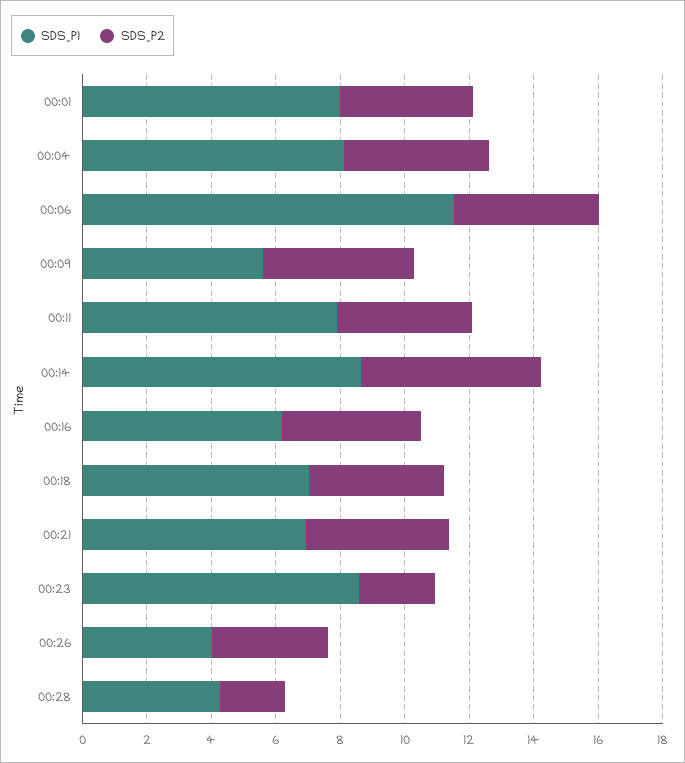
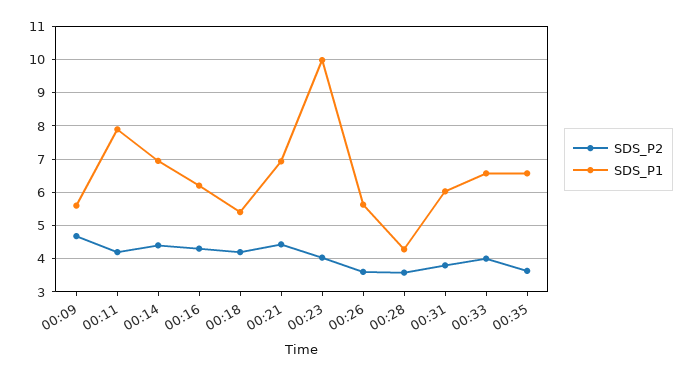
SDS_P1, 00:01: 8 -> none
SDS_P2, 00:01: 4 -> none
SDS_P1, 00:04: 8 -> none
SDS_P2, 00:04: 4.5 -> none
SDS_P1, 00:06: 11.5 -> none
SDS_P2, 00:06: 4.5 -> none
SDS_P1, 00:14: 8.5 -> 7
SDS_P2, 00:14: 5.5 -> 4.4
SDS_P1, 00:18: 7 -> 5.4
SDS_P1, 00:23: 8.5 -> 10
SDS_P2, 00:23: 2.5 -> 4
SDS_P1, 00:26: 4 -> 5.6
SDS_P2, 00:28: 2 -> 3.6
SDS_P2, 00:31: none -> 3.8
SDS_P1, 00:31: none -> 6
SDS_P2, 00:33: none -> 4
SDS_P1, 00:33: none -> 6.6
SDS_P2, 00:35: none -> 3.6
SDS_P1, 00:35: none -> 6.6

